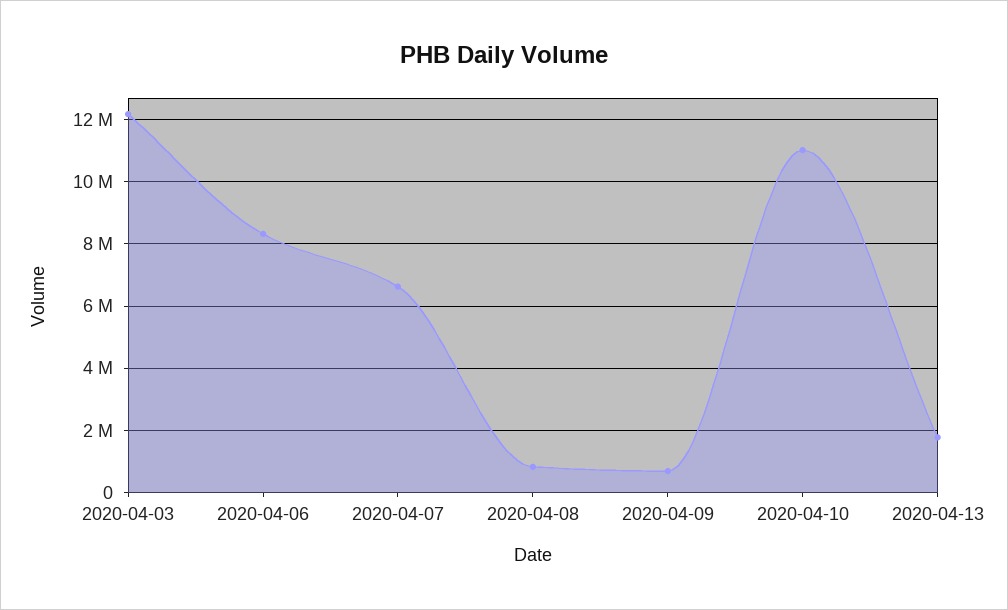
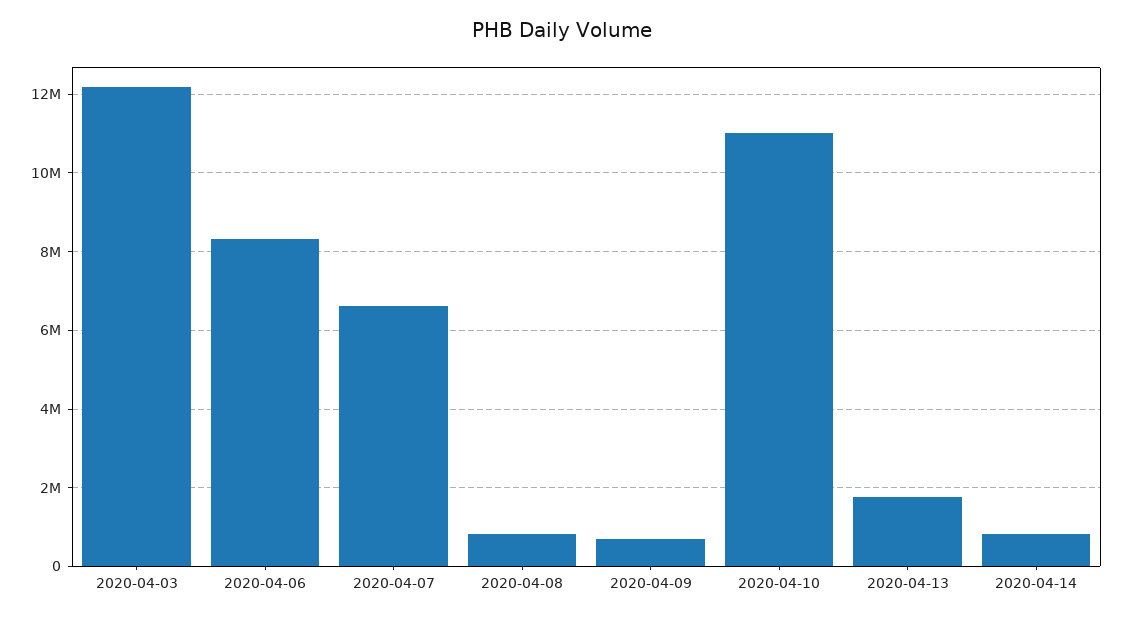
2020-04-14: none -> 800000

